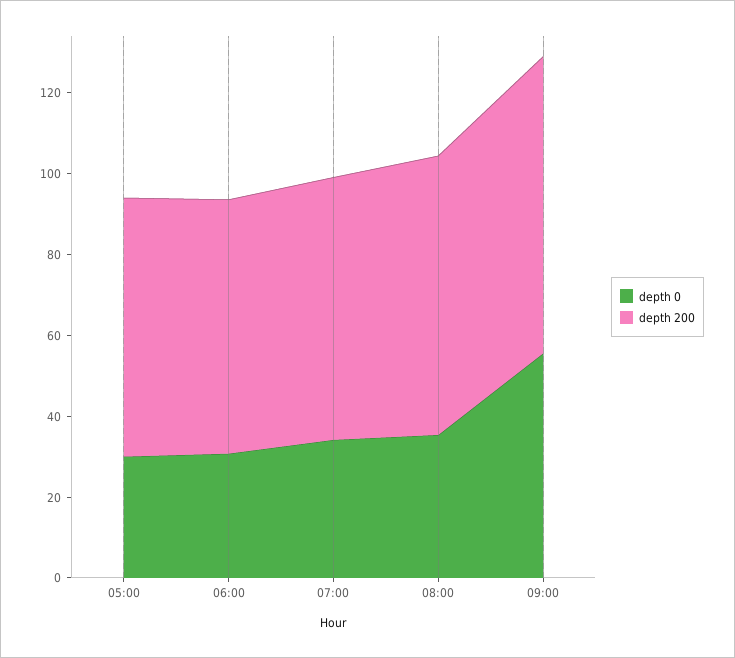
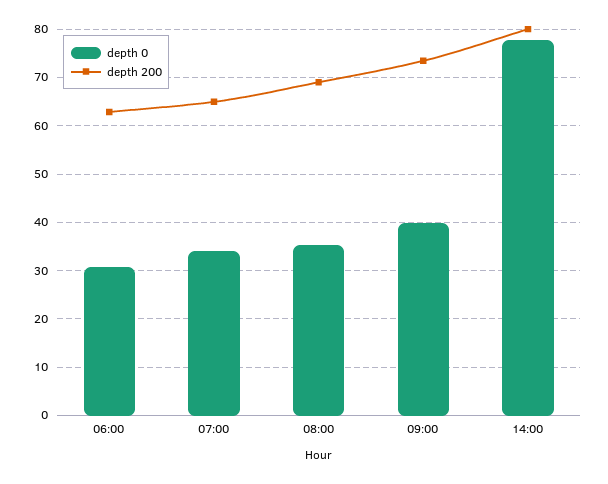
depth 0, 05:00: 30 -> none
depth 200, 05:00: 65 -> none
depth 0, 09:00: 55 -> 40
depth 0, 14:00: none -> 78
depth 200, 14:00: none -> 80

